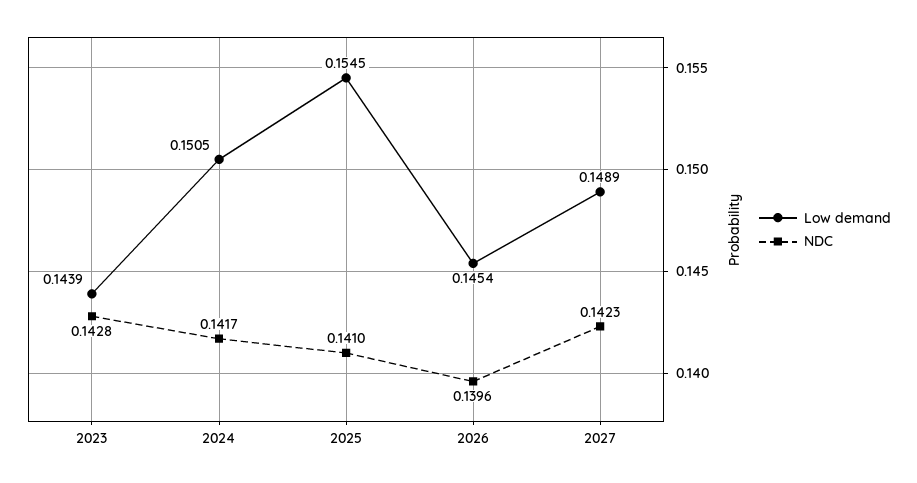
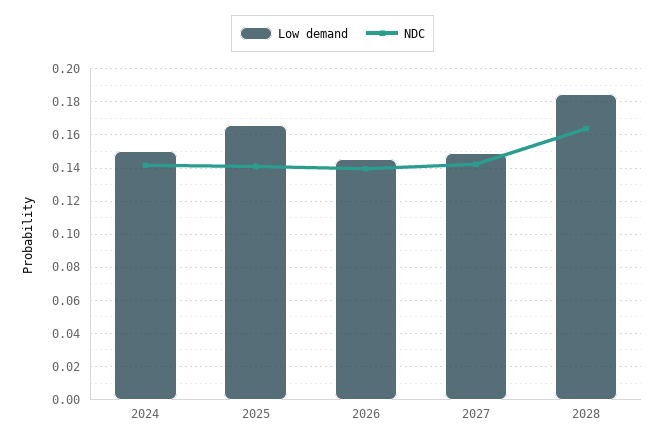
Low demand, 2023: 0.1439 -> none
NDC, 2023: 0.1428 -> none
Low demand, 2025: 0.1545 -> 0.165
Low demand, 2028: none -> 0.185
NDC, 2028: none -> 0.165

